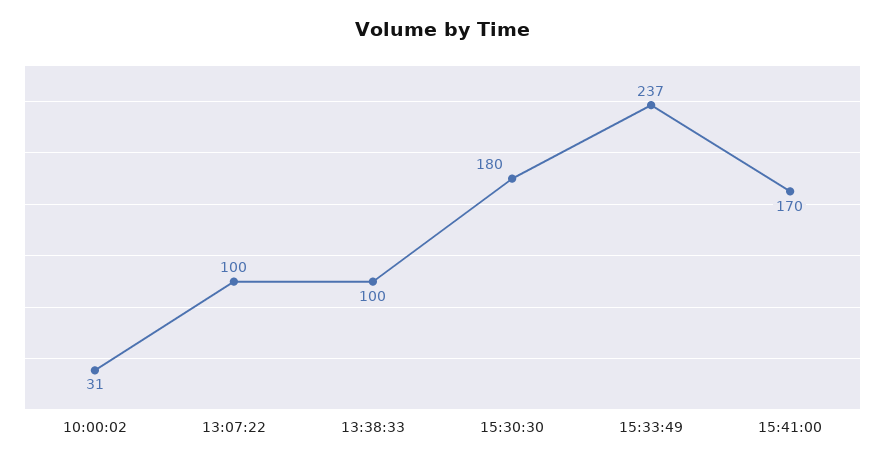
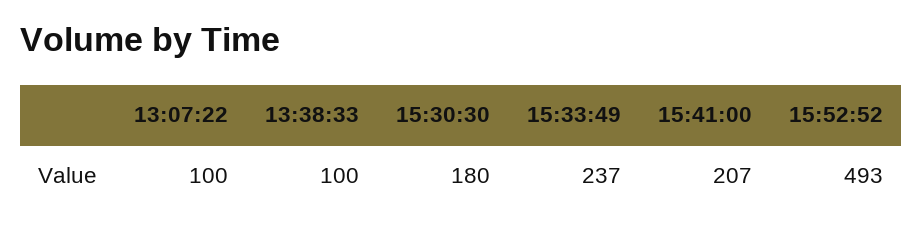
10:00:02: 31 -> none
15:41:00: 170 -> 207
15:52:52: none -> 493

